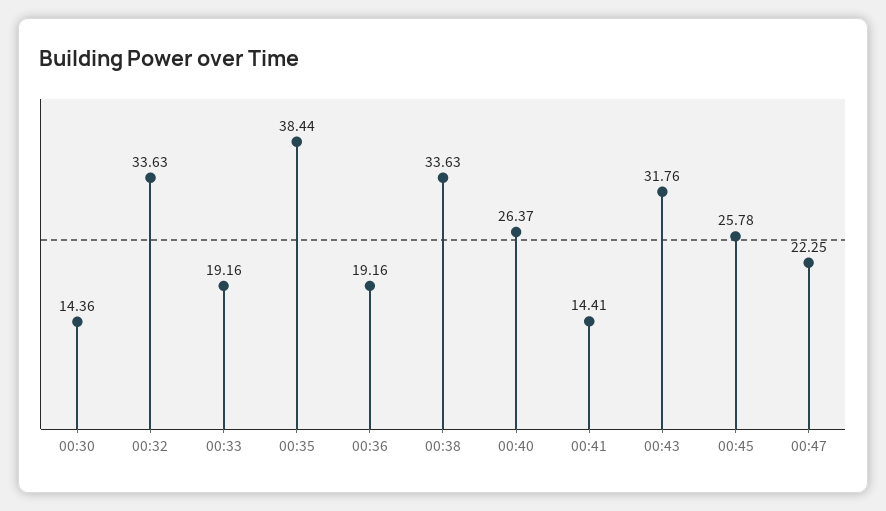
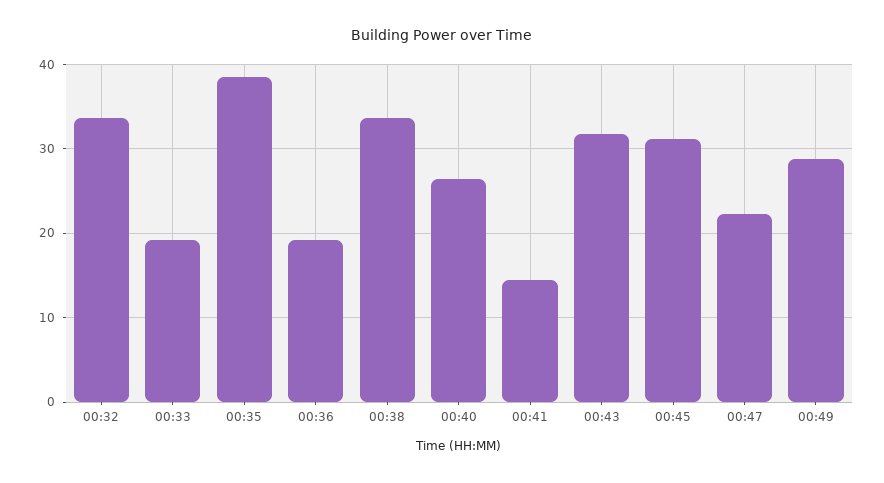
00:30: 14.36 -> none
00:45: 25.78 -> 31
00:49: none -> 29

